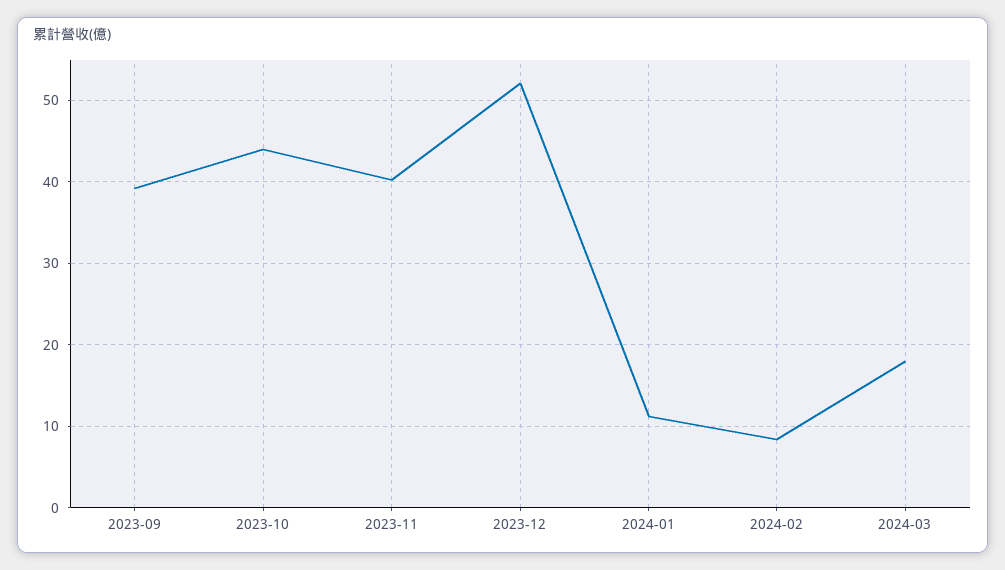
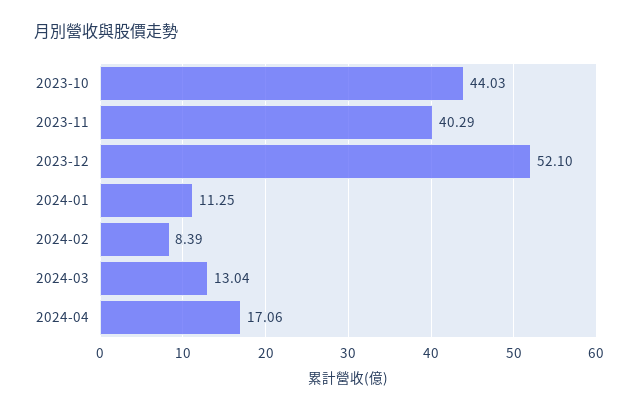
2023-09: 39 -> none
2024-03: 18 -> 13.04
2024-04: none -> 17.06

